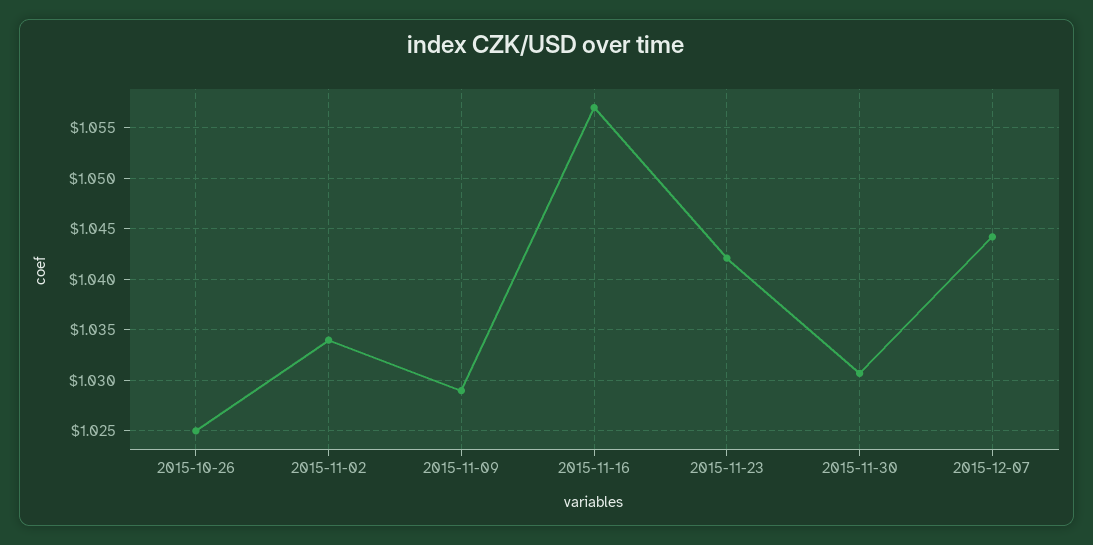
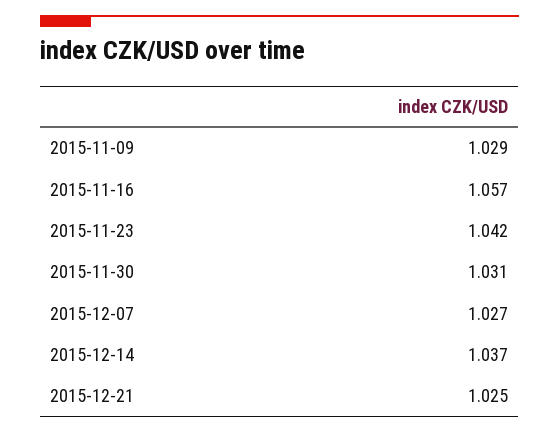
2015-10-26: 1.025 -> none
2015-11-02: 1.034 -> none
2015-12-07: 1.044 -> 1.027
2015-12-14: none -> 1.037
2015-12-21: none -> 1.025

